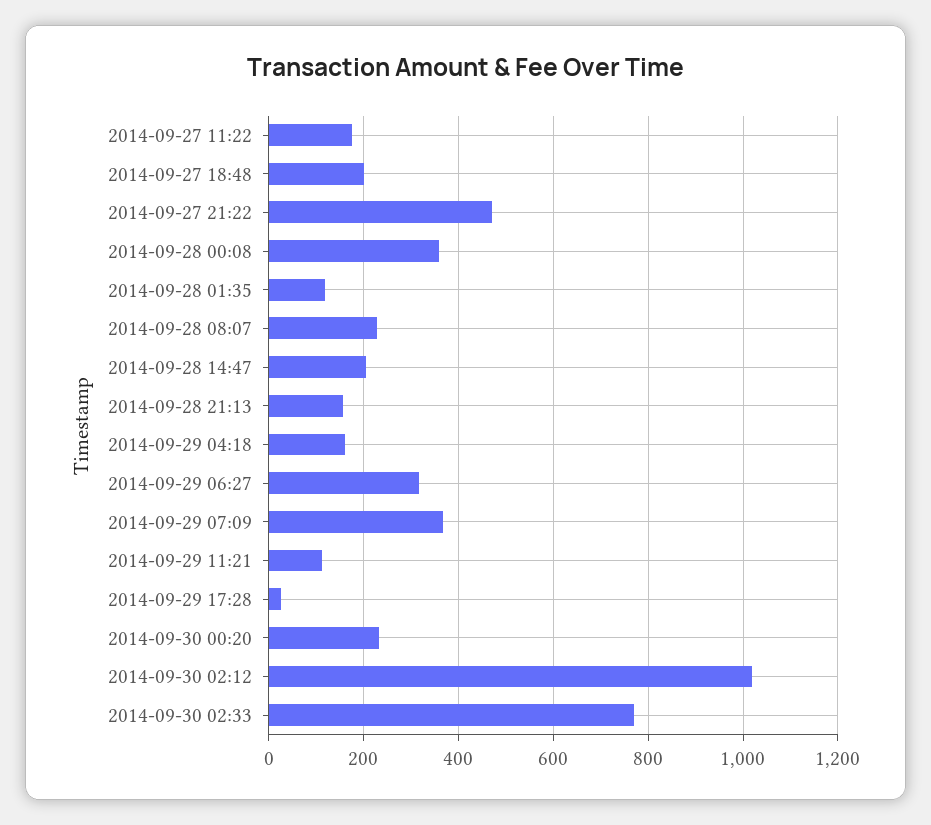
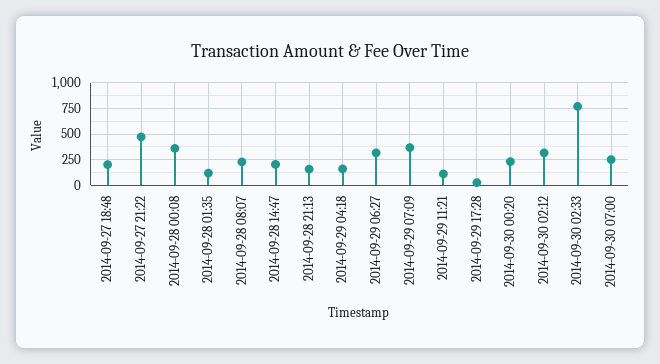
2014-09-27 11:22: 180 -> none
2014-09-30 02:12: 1020 -> 250
2014-09-30 07:00: none -> 250

